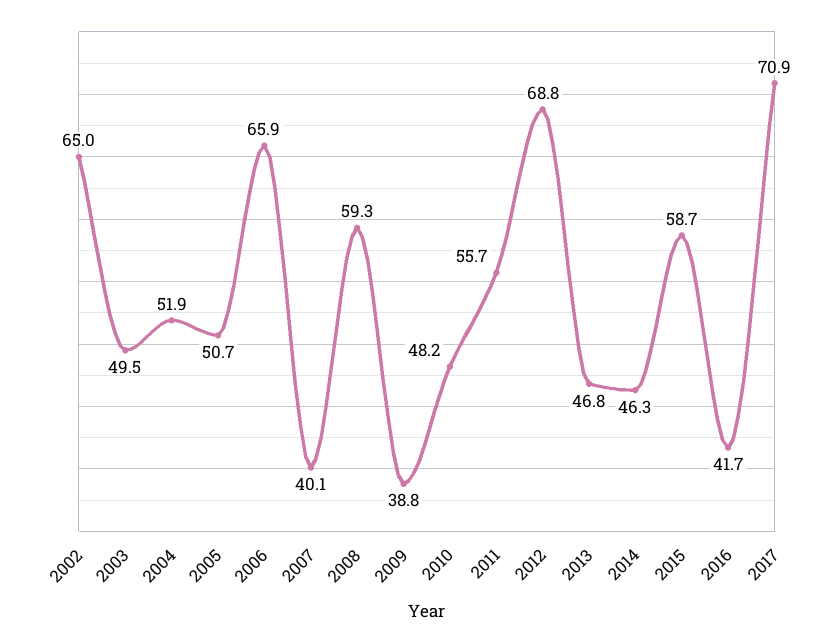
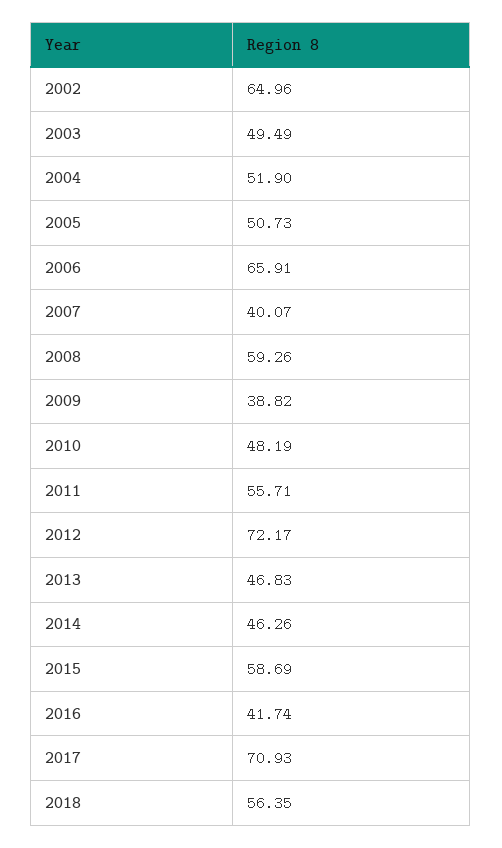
2012: 68.8 -> 72.17
2018: none -> 56.35

